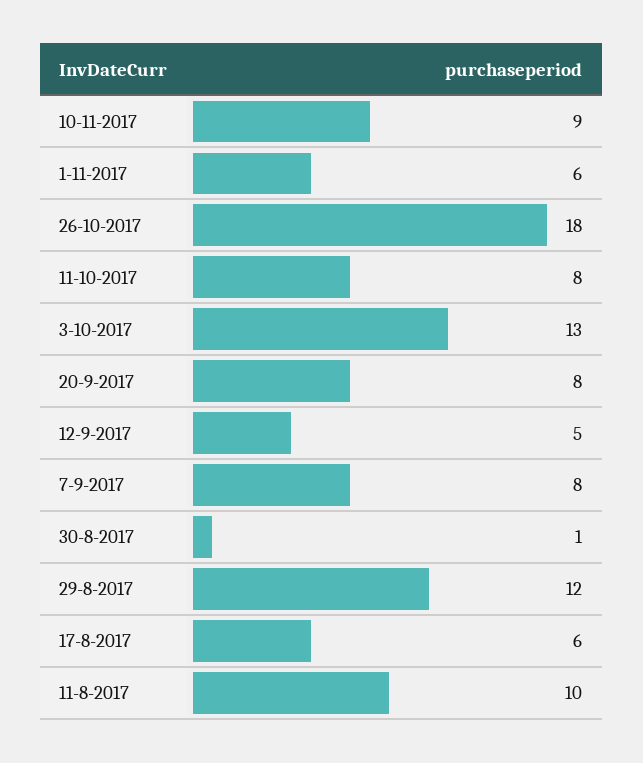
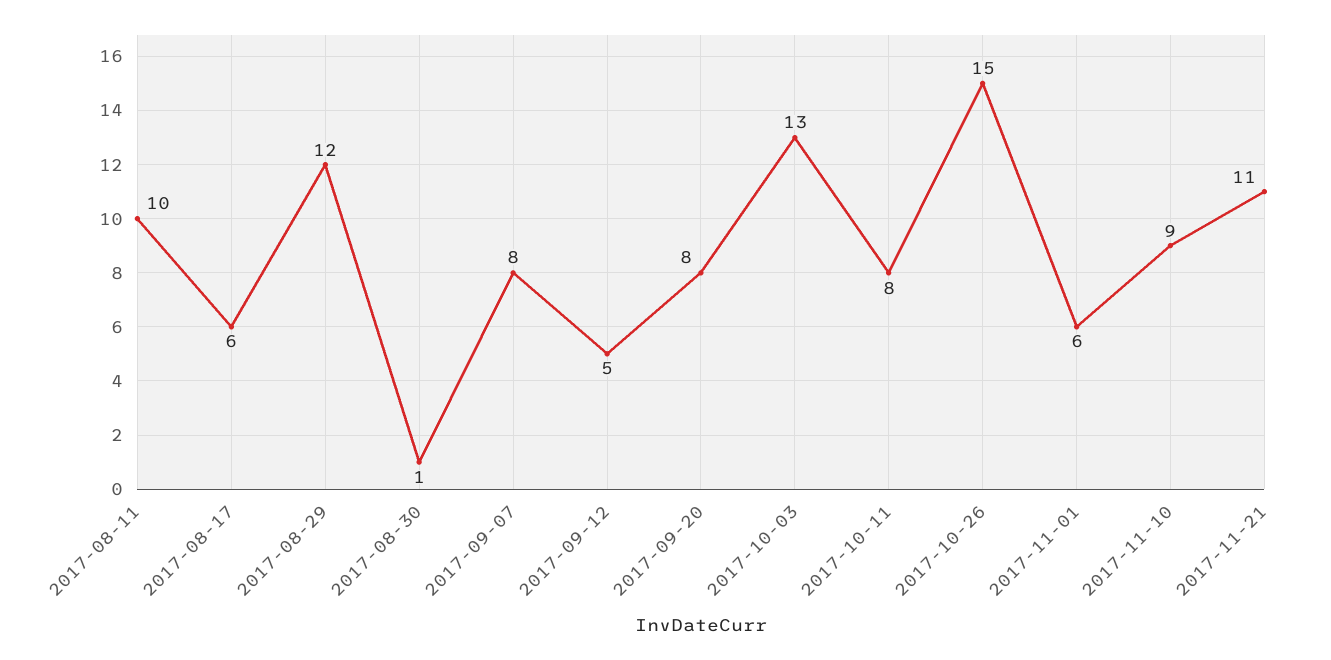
26-10-2017: 18 -> 15
2017-11-21: none -> 11

